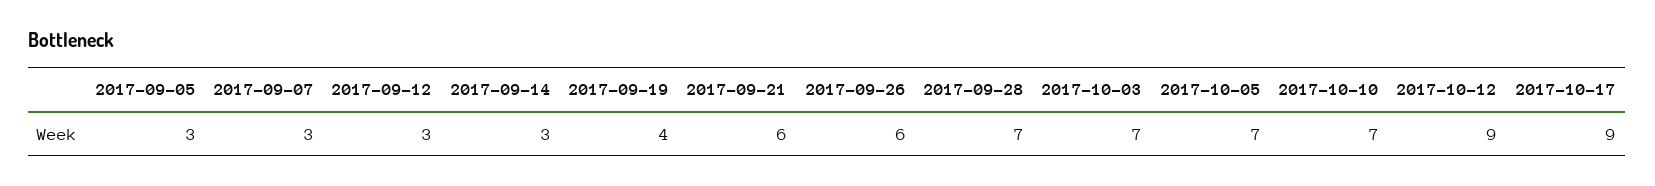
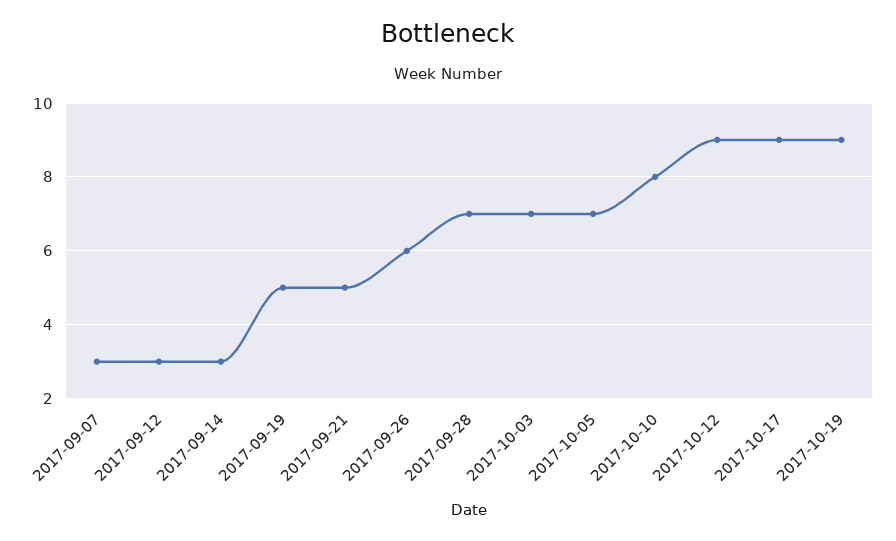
2017-09-05: 3 -> none
2017-09-19: 4 -> 5
2017-09-21: 6 -> 5
2017-10-10: 7 -> 8
2017-10-19: none -> 9

